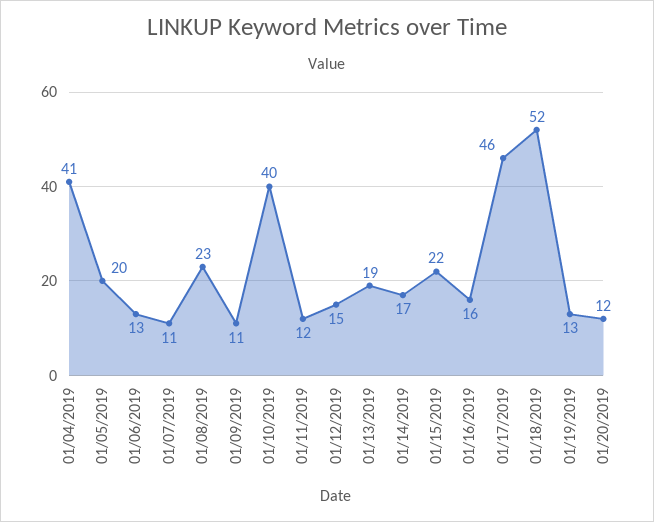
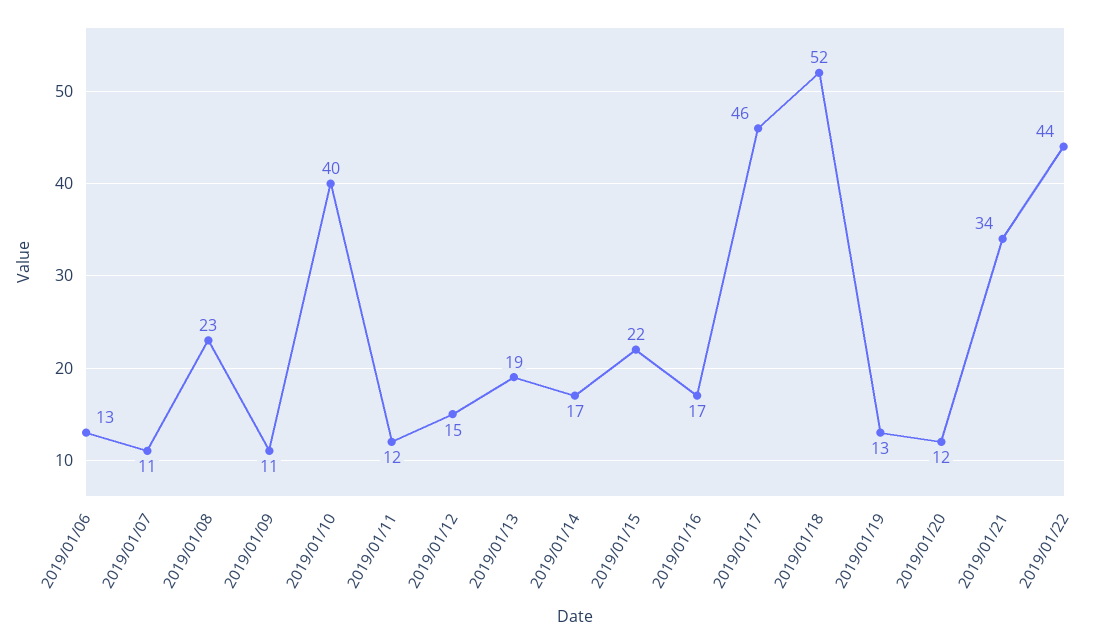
01/04/2019: 41 -> none
01/05/2019: 20 -> none
01/16/2019: 16 -> 17
2019/01/21: none -> 34
2019/01/22: none -> 44

